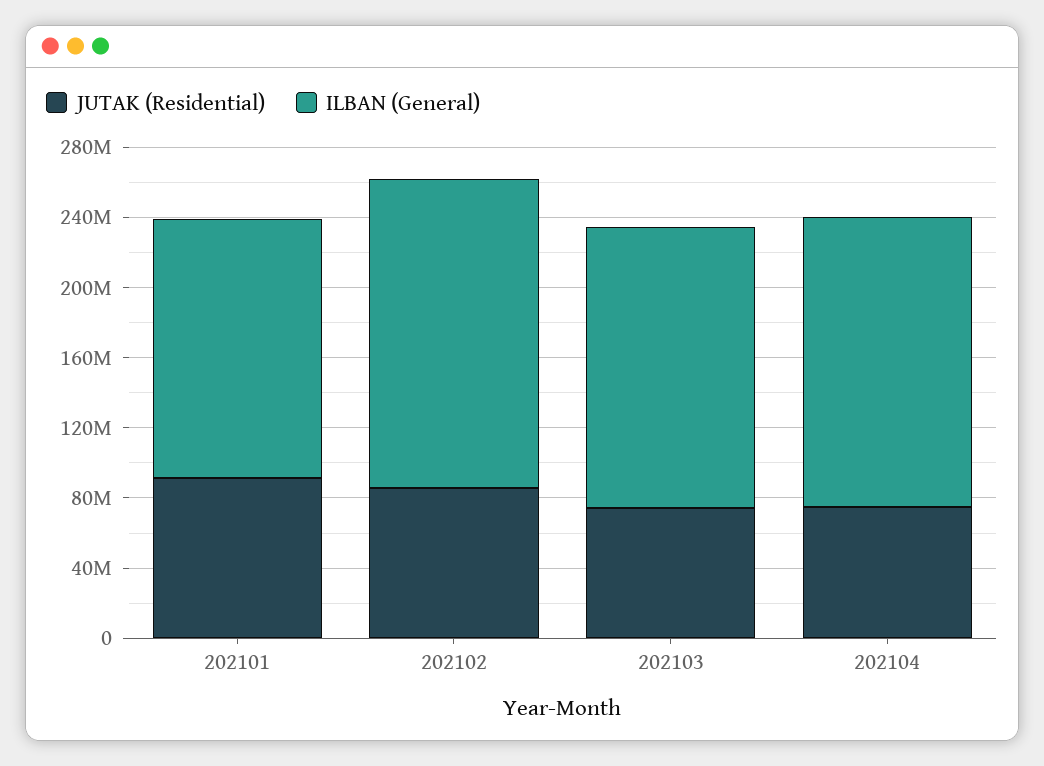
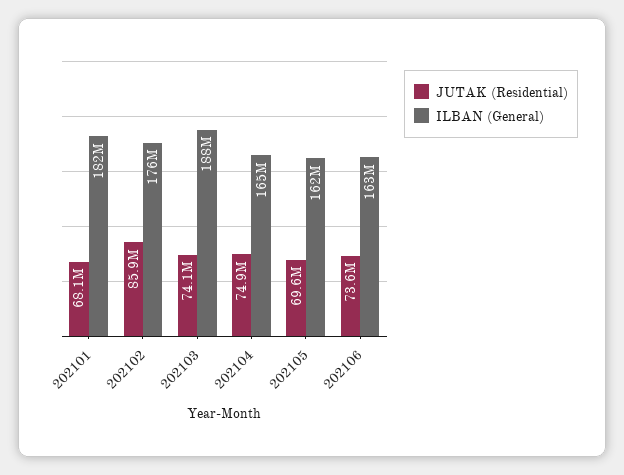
JUTAK (Residential), 202101: 90000000 -> 68100000
ILBAN (General), 202101: 150000000 -> 182000000
ILBAN (General), 202103: 160000000 -> 188000000
JUTAK (Residential), 202105: none -> 69600000
ILBAN (General), 202105: none -> 162000000
JUTAK (Residential), 202106: none -> 73600000
ILBAN (General), 202106: none -> 163000000

